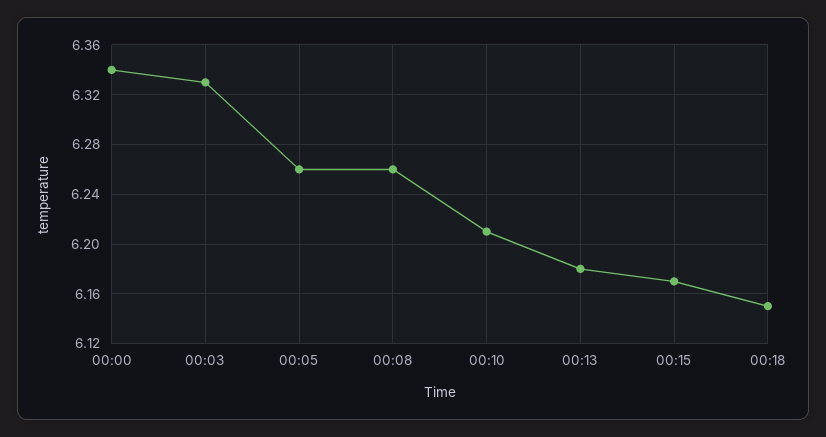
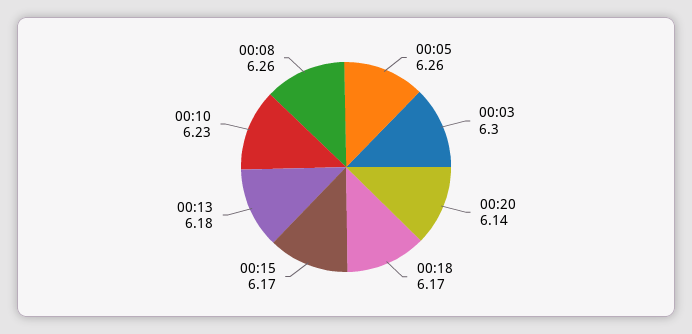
00:00: 6.34 -> none
00:03: 6.33 -> 6.3
00:10: 6.21 -> 6.23
00:18: 6.15 -> 6.17
00:20: none -> 6.14

